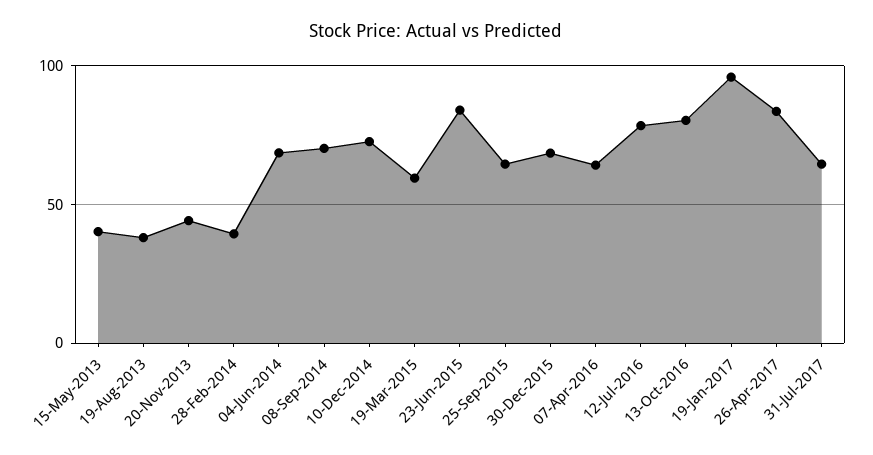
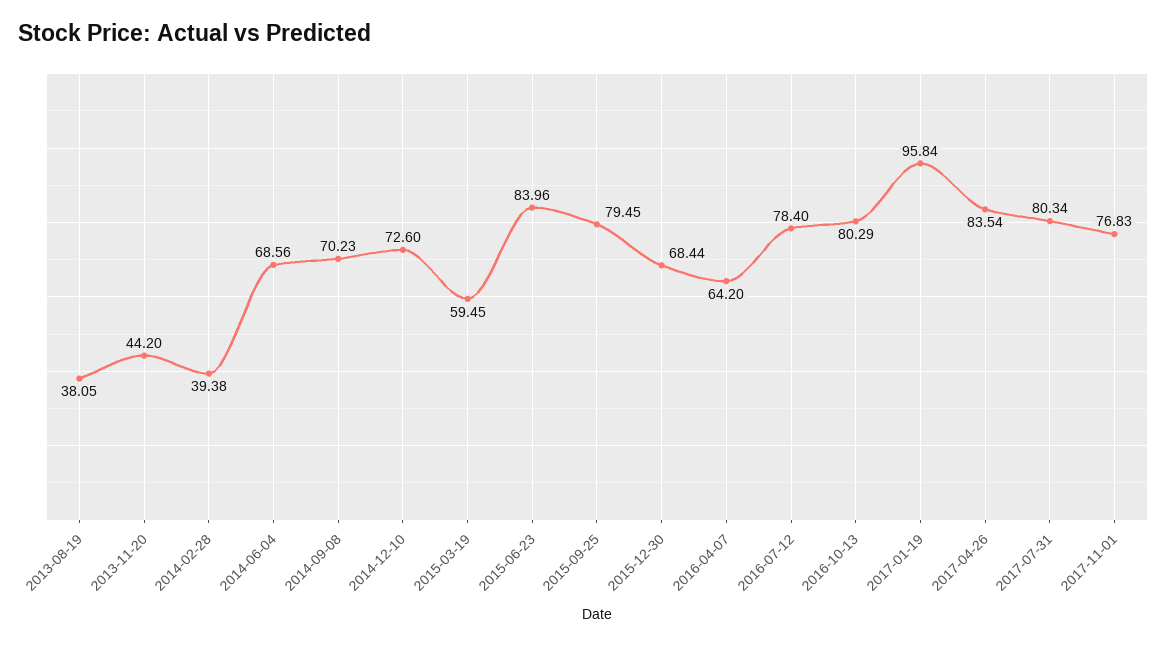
15-May-2013: 40 -> none
25-Sep-2015: 65 -> 79.45
31-Jul-2017: 65 -> 80.34
2017-11-01: none -> 76.83

